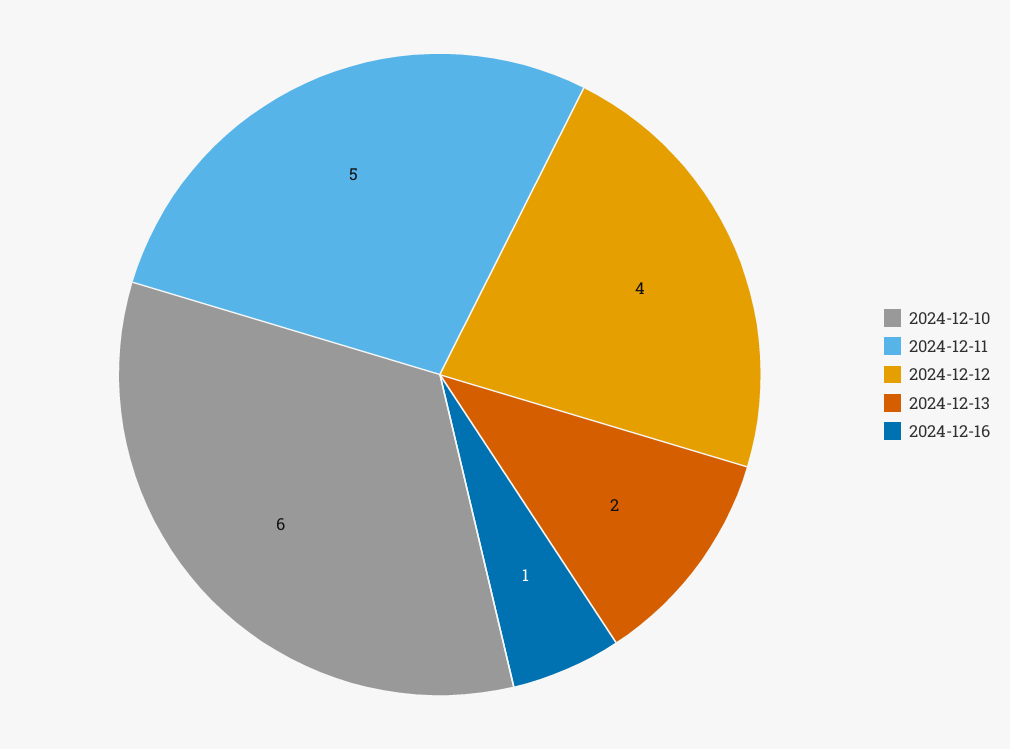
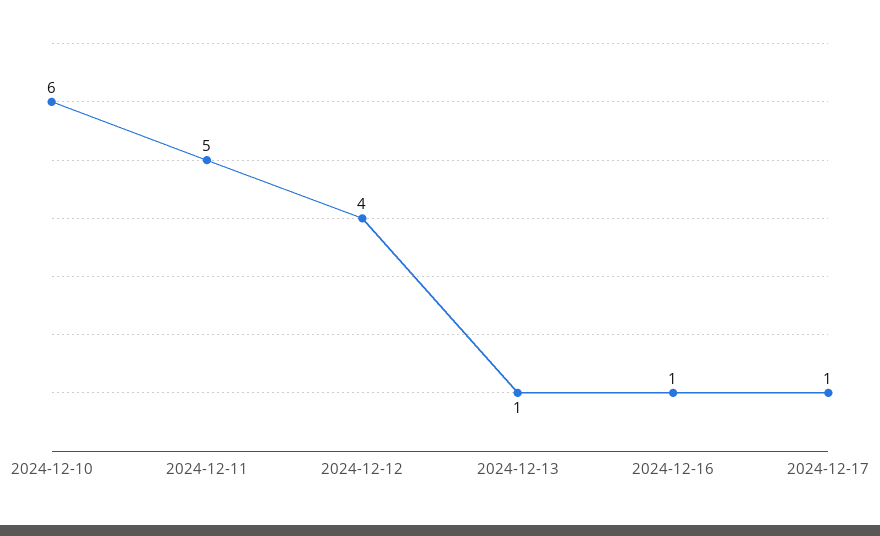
2024-12-13: 2 -> 1
2024-12-17: none -> 1

